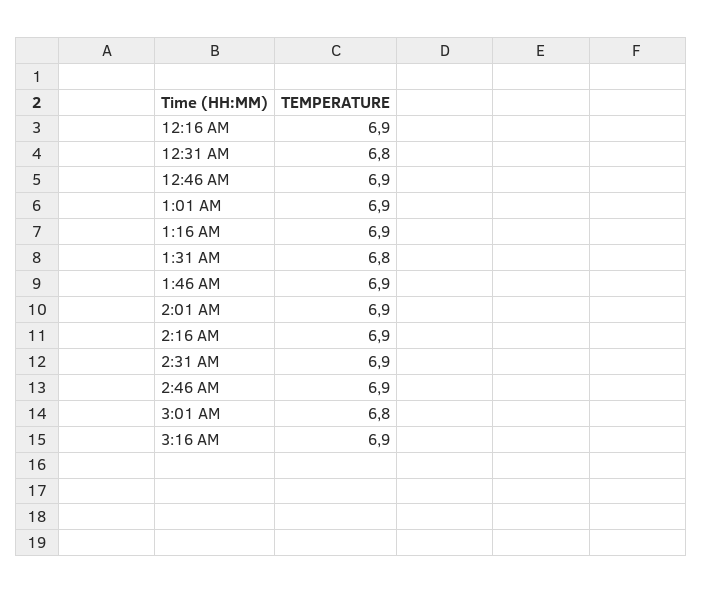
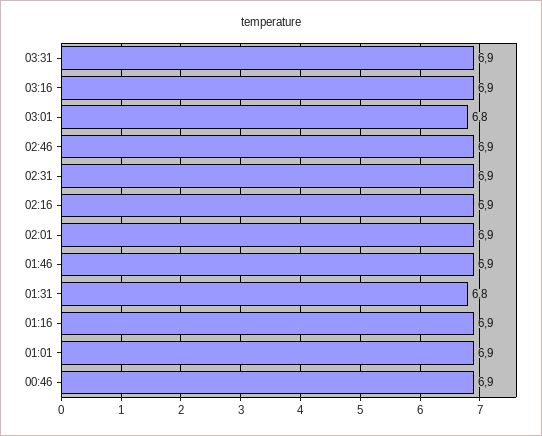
12:16 AM: 6.9 -> none
12:31 AM: 6.8 -> none
03:31: none -> 6.9

